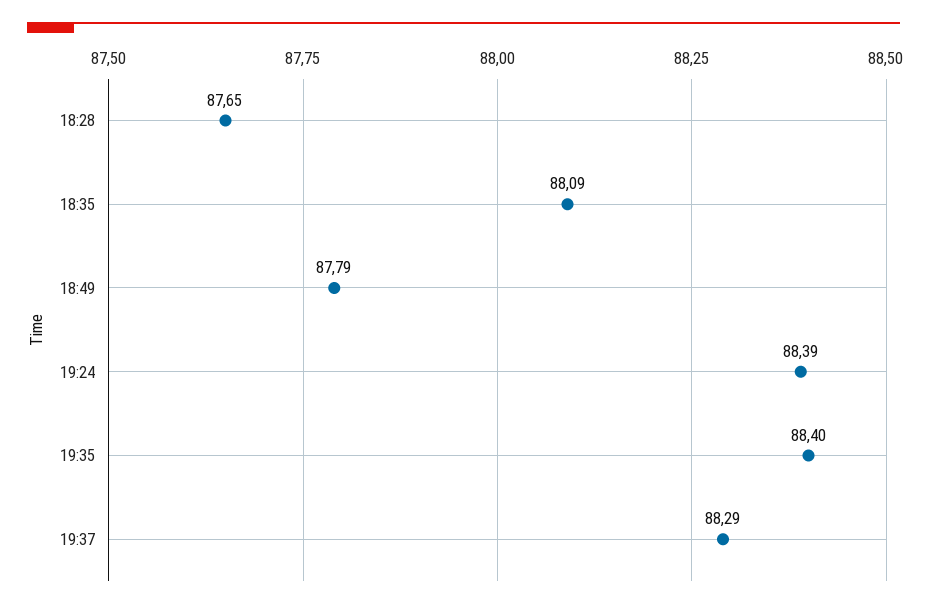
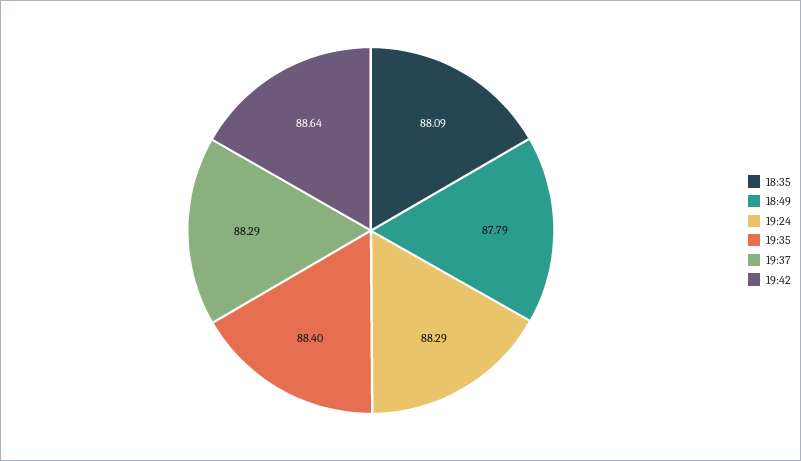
18:28: 87.65 -> none
19:24: 88.39 -> 88.29
19:42: none -> 88.64

